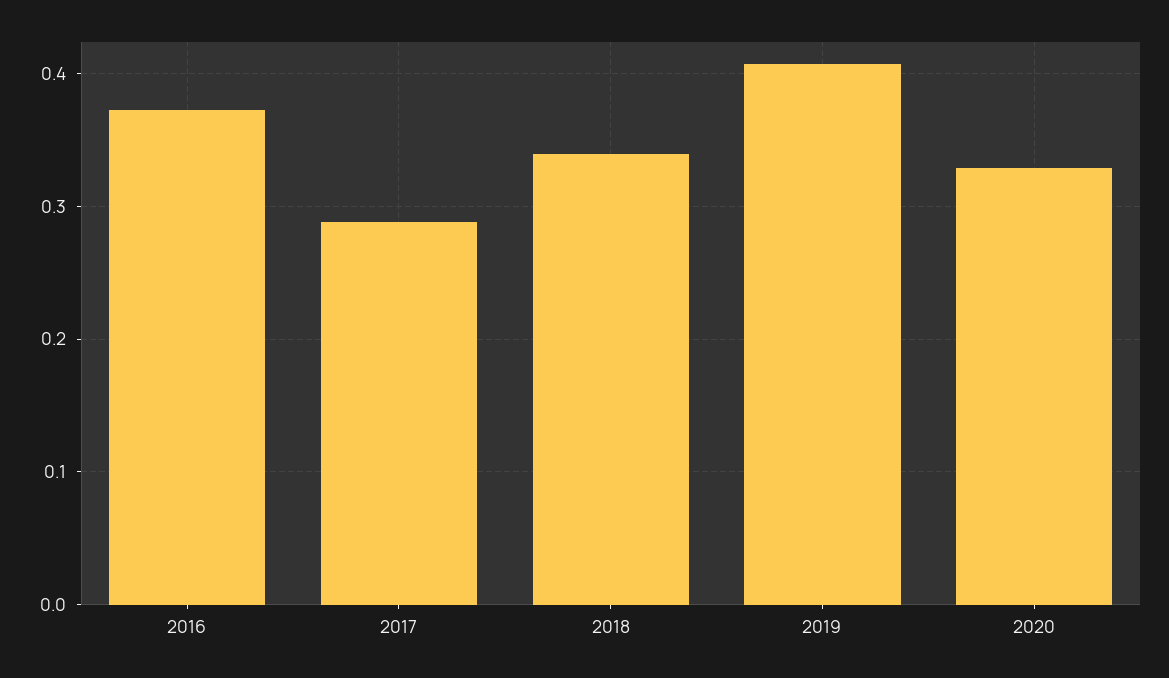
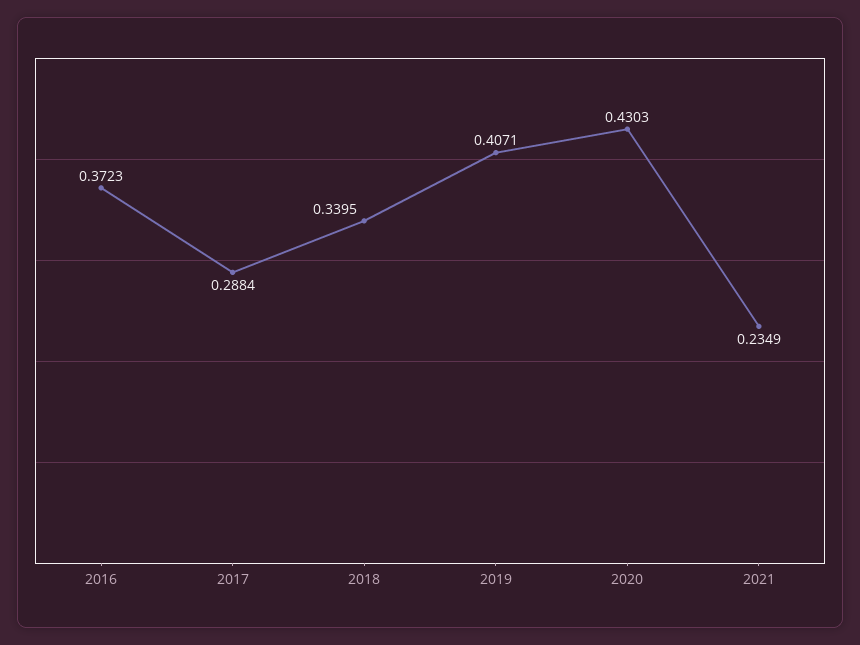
2020: 0.33 -> 0.4303
2021: none -> 0.2349

